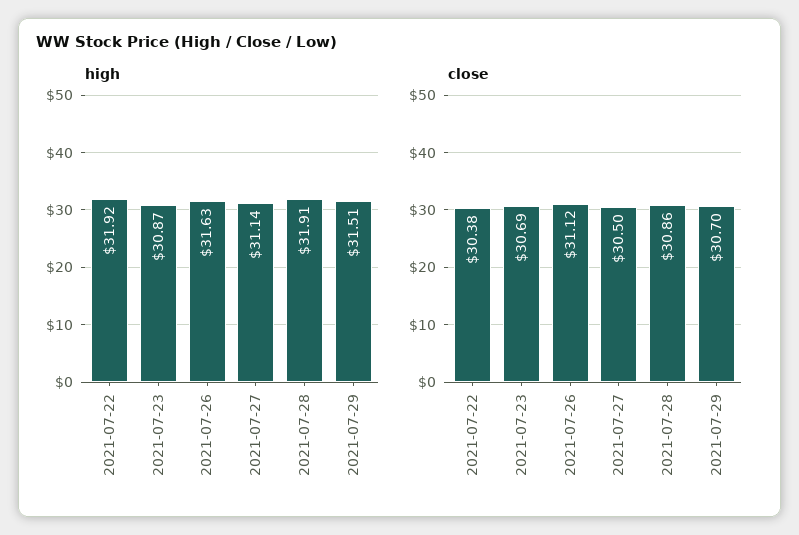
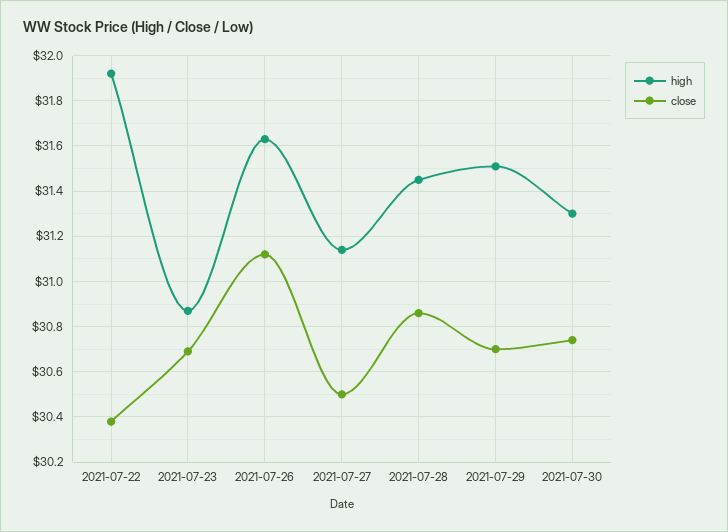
high, 2021-07-28: 31.91 -> 31.45
high, 2021-07-30: none -> 31.3
close, 2021-07-30: none -> 30.75

